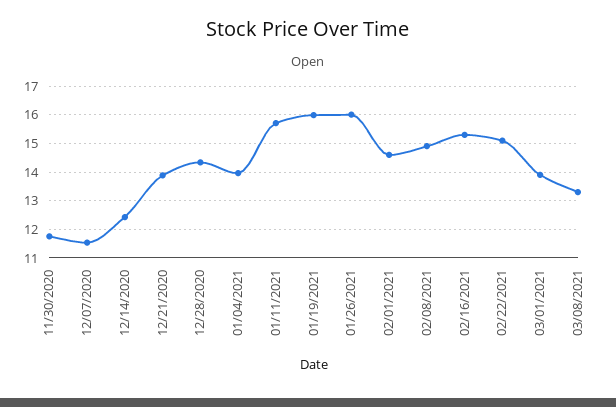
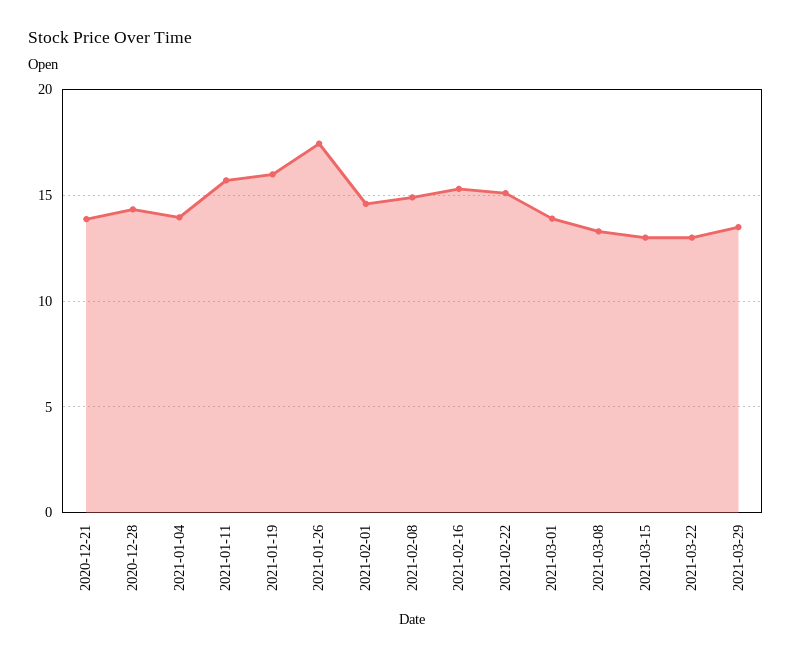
11/30/2020: 11.75 -> none
12/07/2020: 11.5 -> none
12/14/2020: 12.5 -> none
01/26/2021: 16 -> 17.5
2021-03-15: none -> 13
2021-03-22: none -> 13
2021-03-29: none -> 13.5

